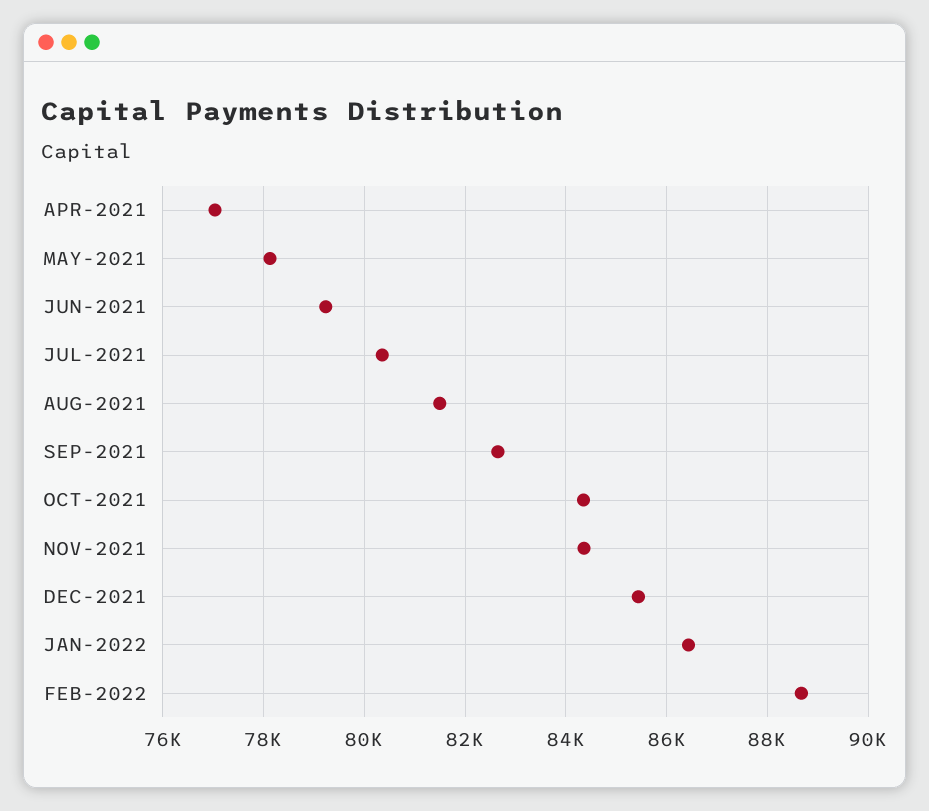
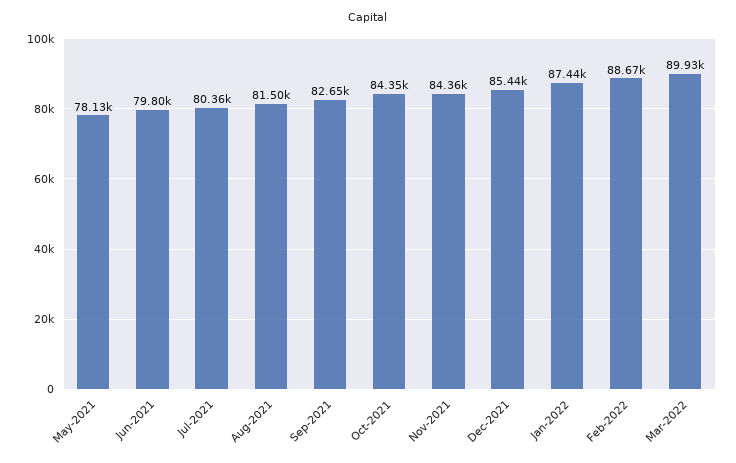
APR-2021: 77000 -> none
JUN-2021: 79200 -> 79800
JAN-2022: 86400 -> 87440
Mar-2022: none -> 89930

